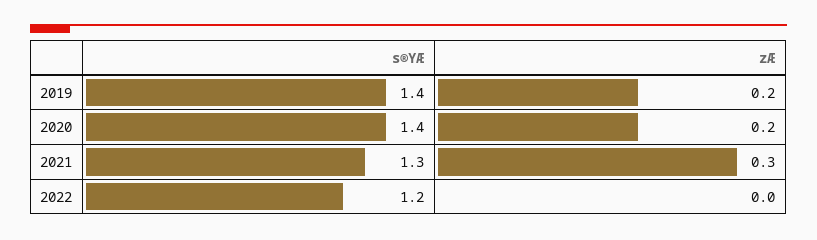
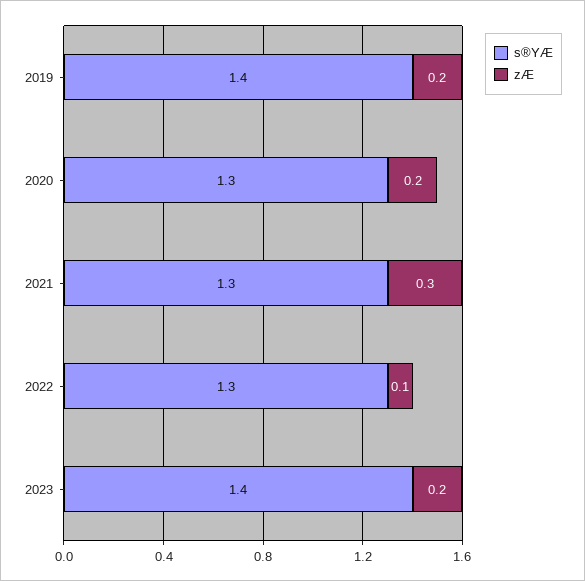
s®YÆ, 2020: 1.4 -> 1.3
s®YÆ, 2022: 1.2 -> 1.3
zÆ, 2022: 0 -> 0.1
s®YÆ, 2023: none -> 1.4
zÆ, 2023: none -> 0.2

